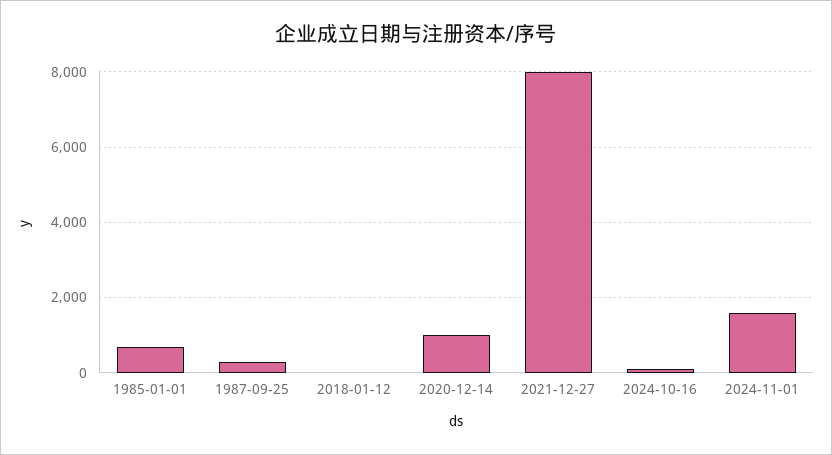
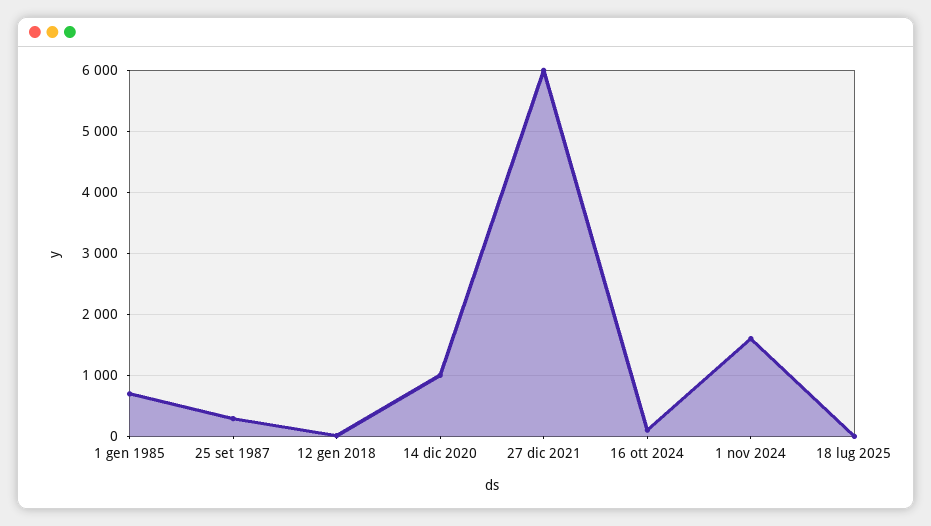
2021-12-27: 8000 -> 6000
18 lug 2025: none -> 0

